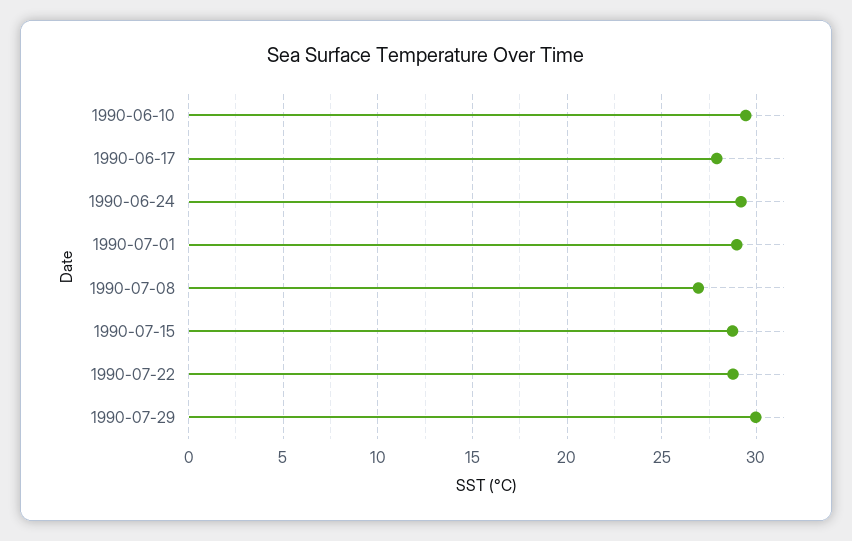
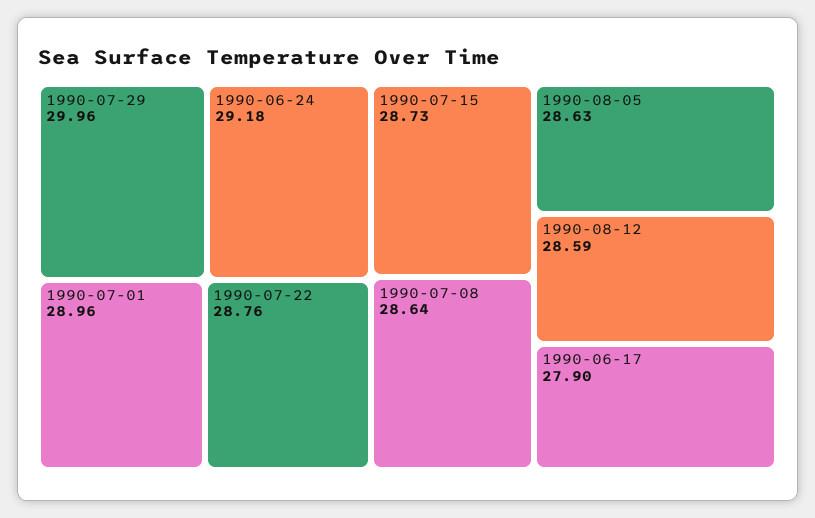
1990-06-10: 29.5 -> none
1990-07-08: 27 -> 28.64
1990-08-05: none -> 28.63
1990-08-12: none -> 28.59

